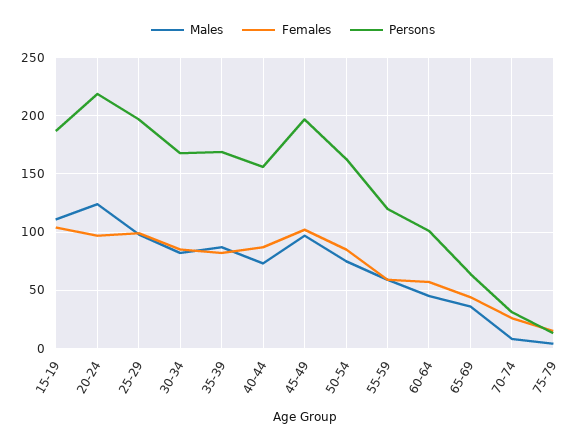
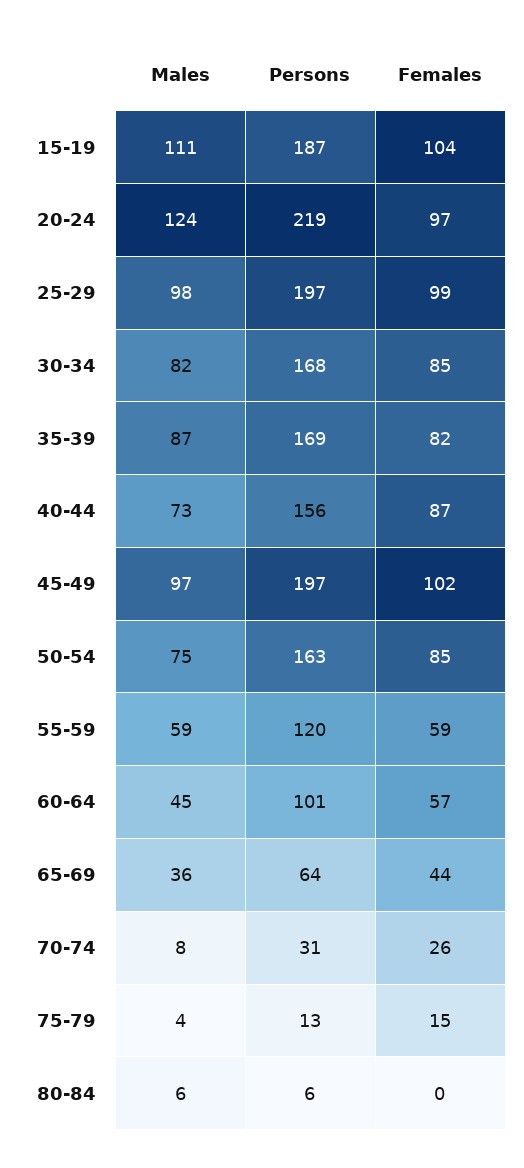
Males, 80-84: none -> 6
Persons, 80-84: none -> 6
Females, 80-84: none -> 0

